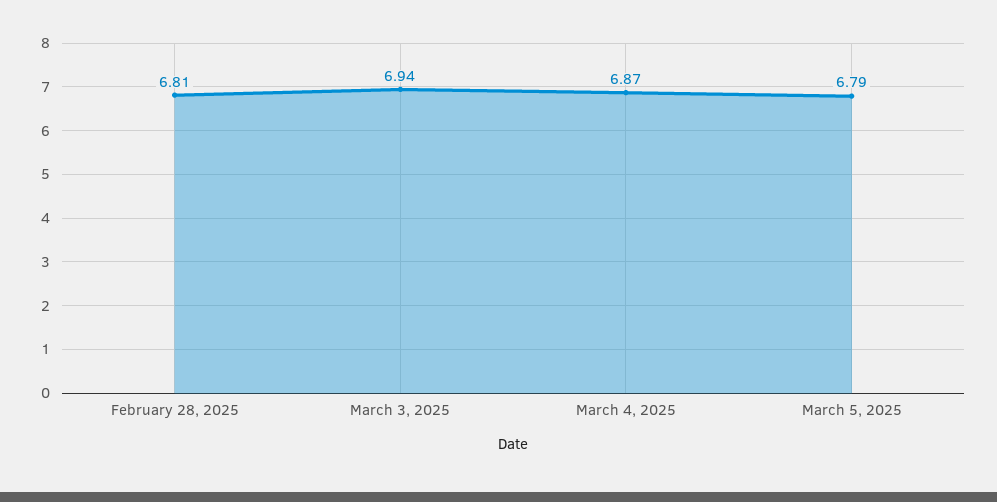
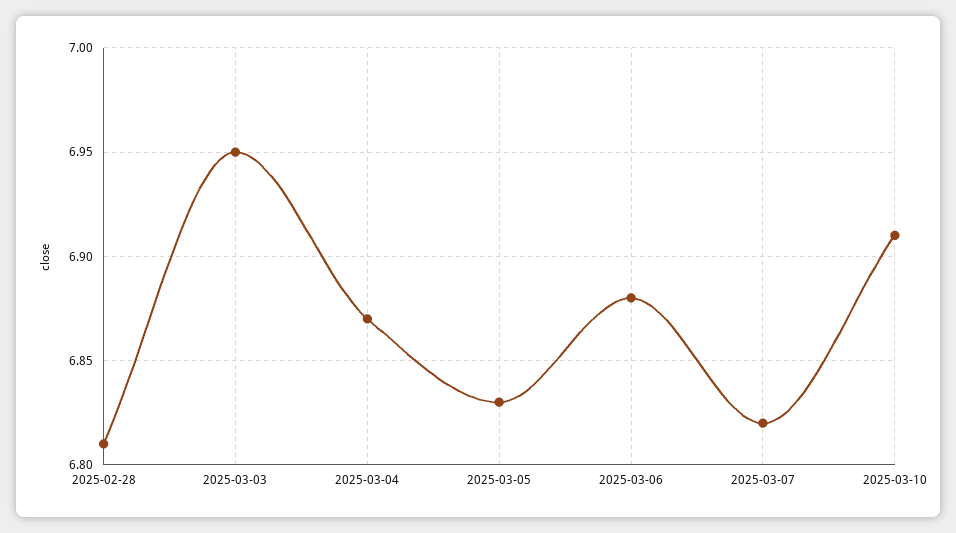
March 3, 2025: 6.94 -> 6.95
March 5, 2025: 6.79 -> 6.83
2025-03-06: none -> 6.88
2025-03-07: none -> 6.82
2025-03-10: none -> 6.91

